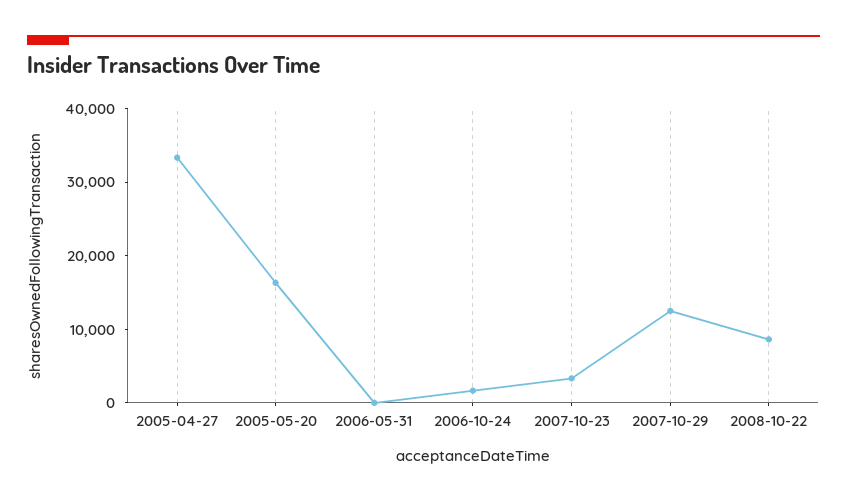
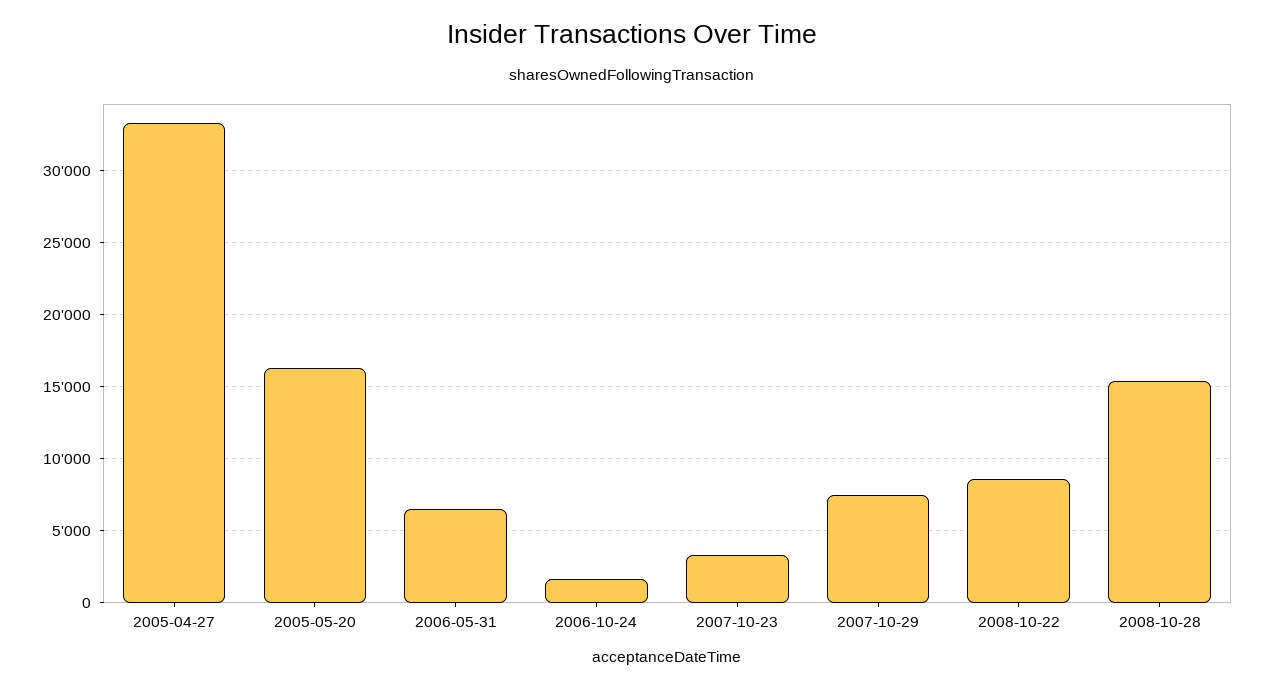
2006-05-31: 0 -> 6500
2007-10-29: 12000 -> 7500
2008-10-28: none -> 15500

